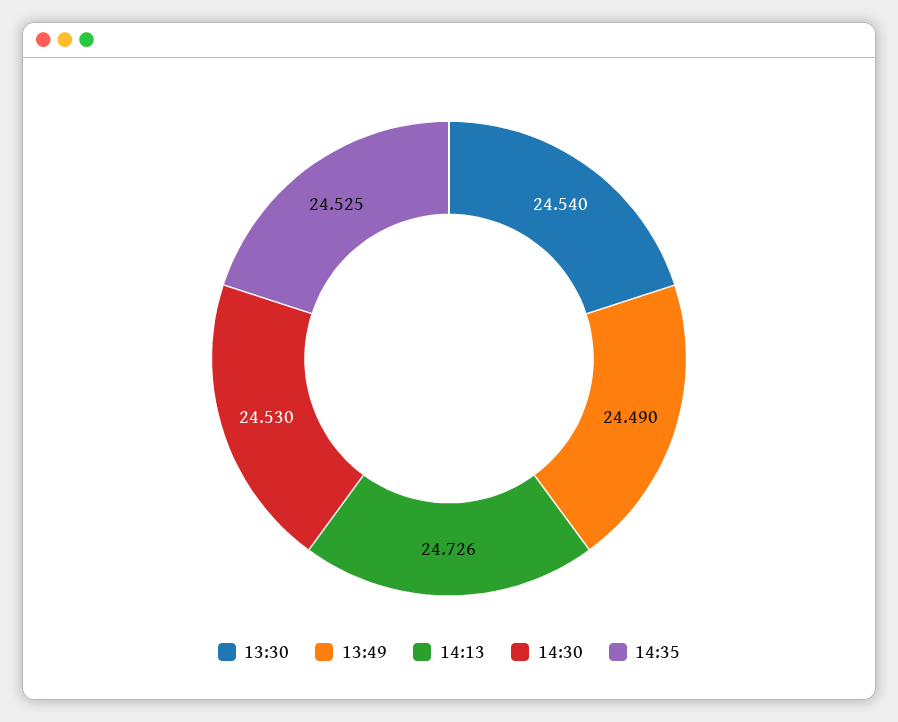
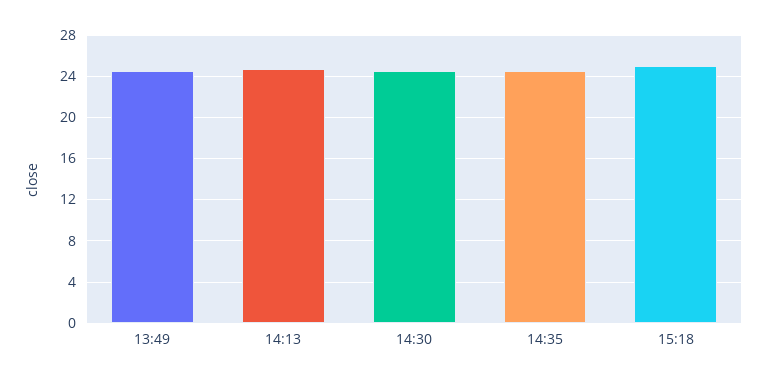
13:30: 24.54 -> none
15:18: none -> 25

